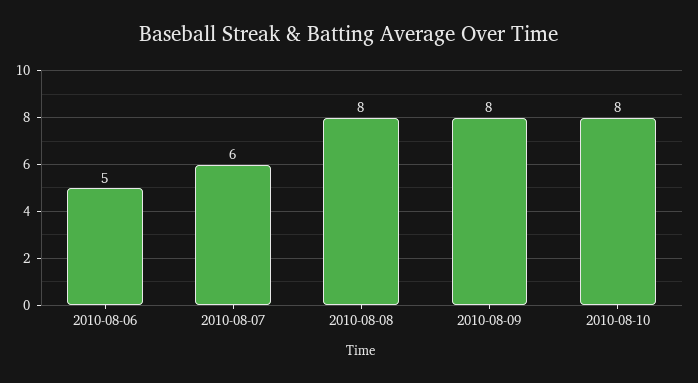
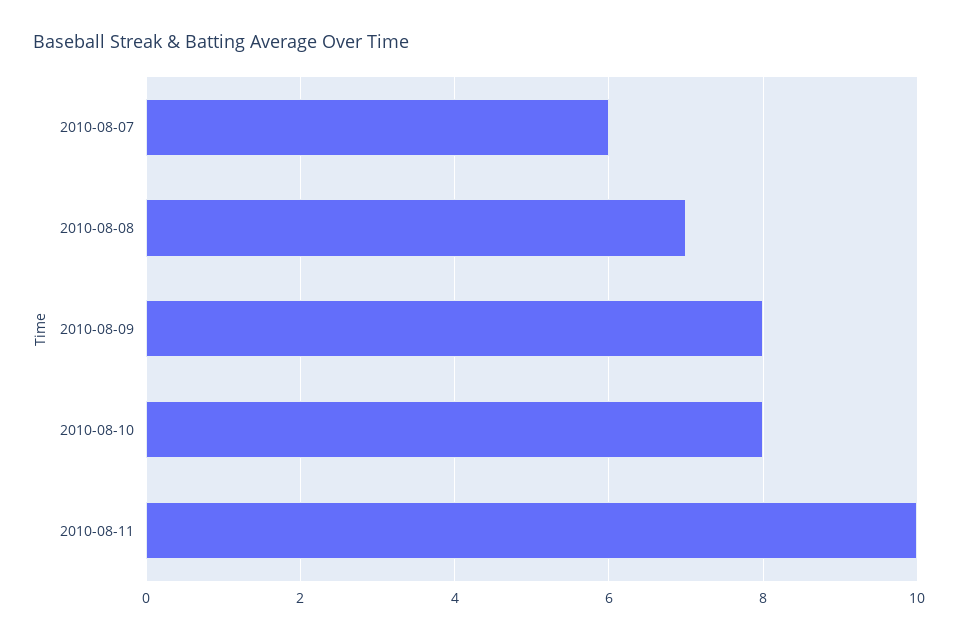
2010-08-06: 5 -> none
2010-08-08: 8 -> 7
2010-08-11: none -> 10

